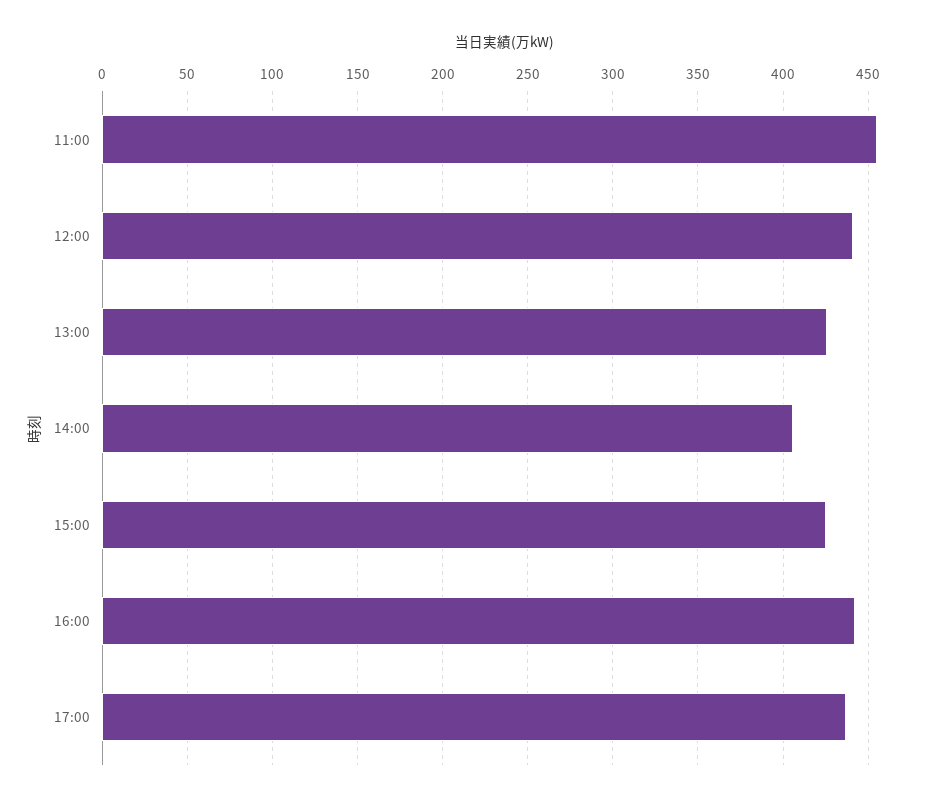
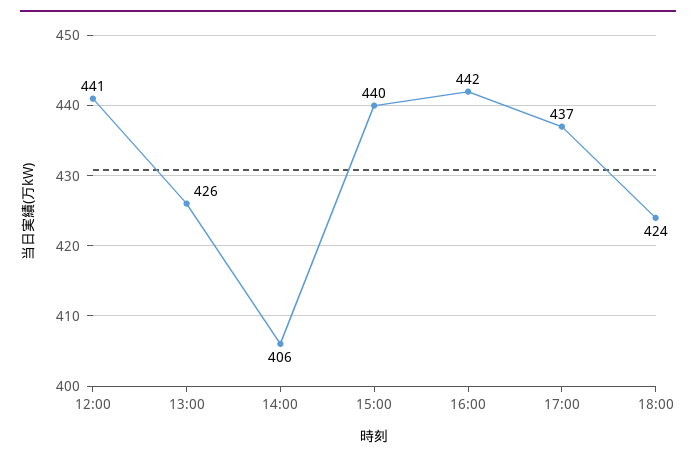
11:00: 455 -> none
15:00: 425 -> 440
18:00: none -> 424

